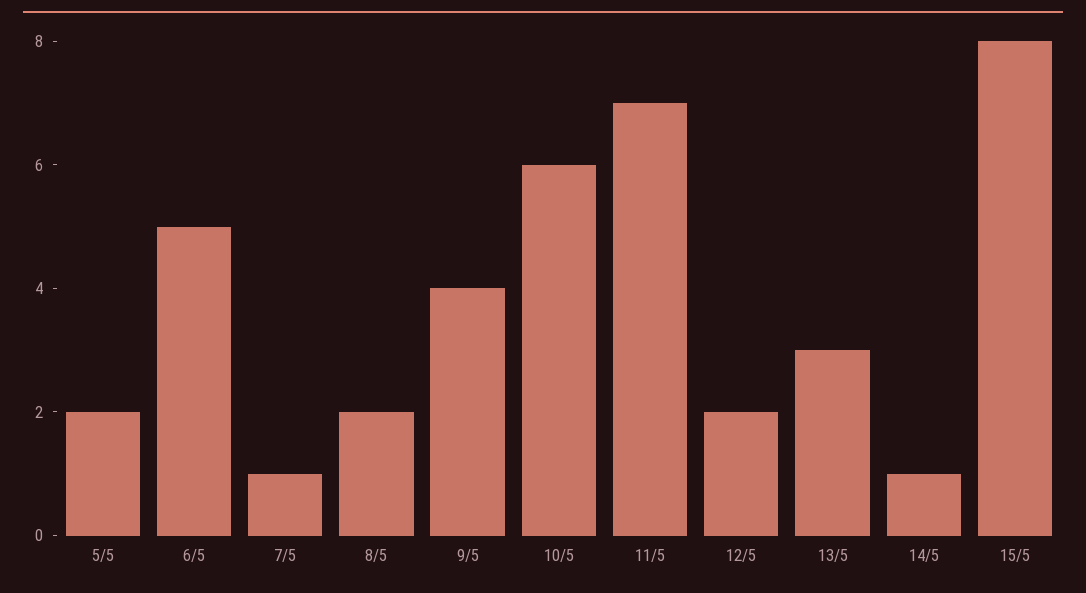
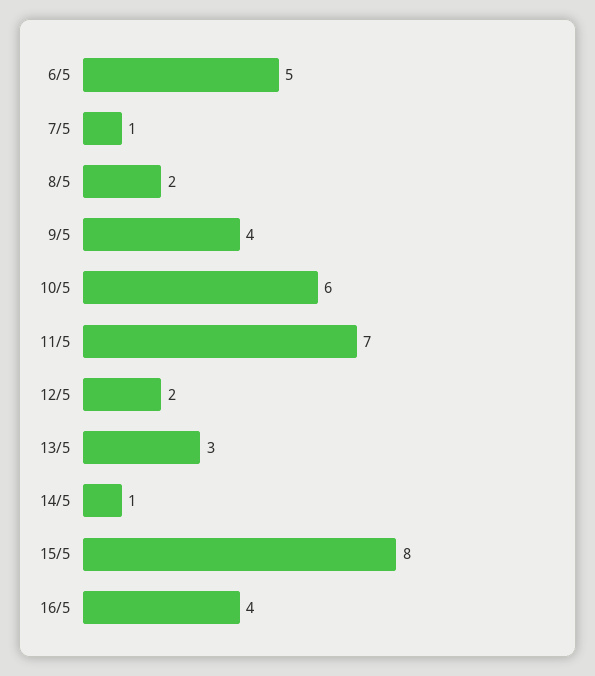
5/5: 2 -> none
16/5: none -> 4

